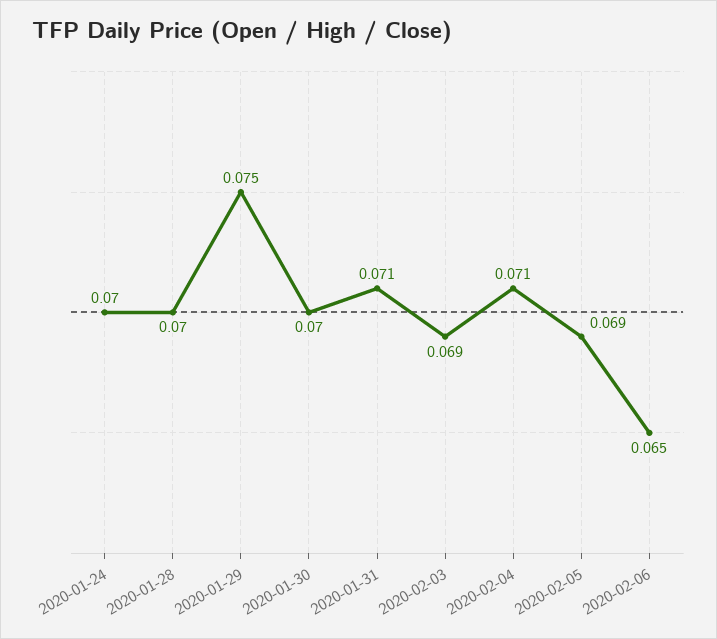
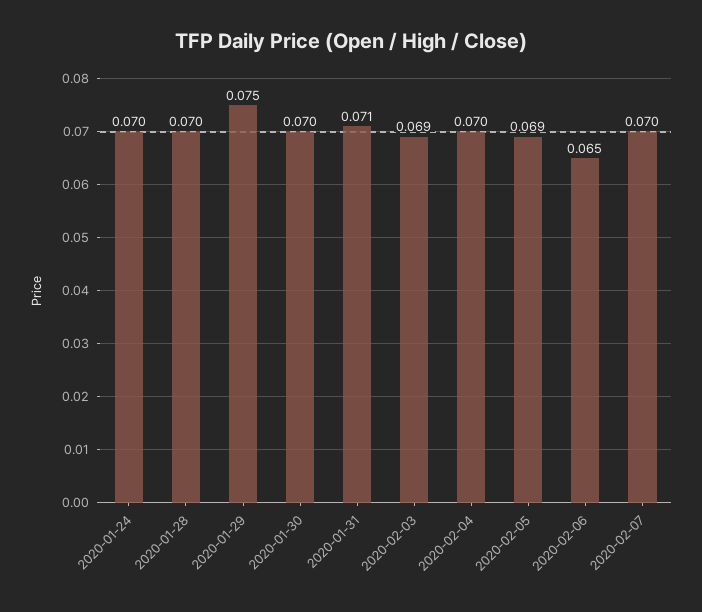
2020-02-04: 0.071 -> 0.07
2020-02-07: none -> 0.07

